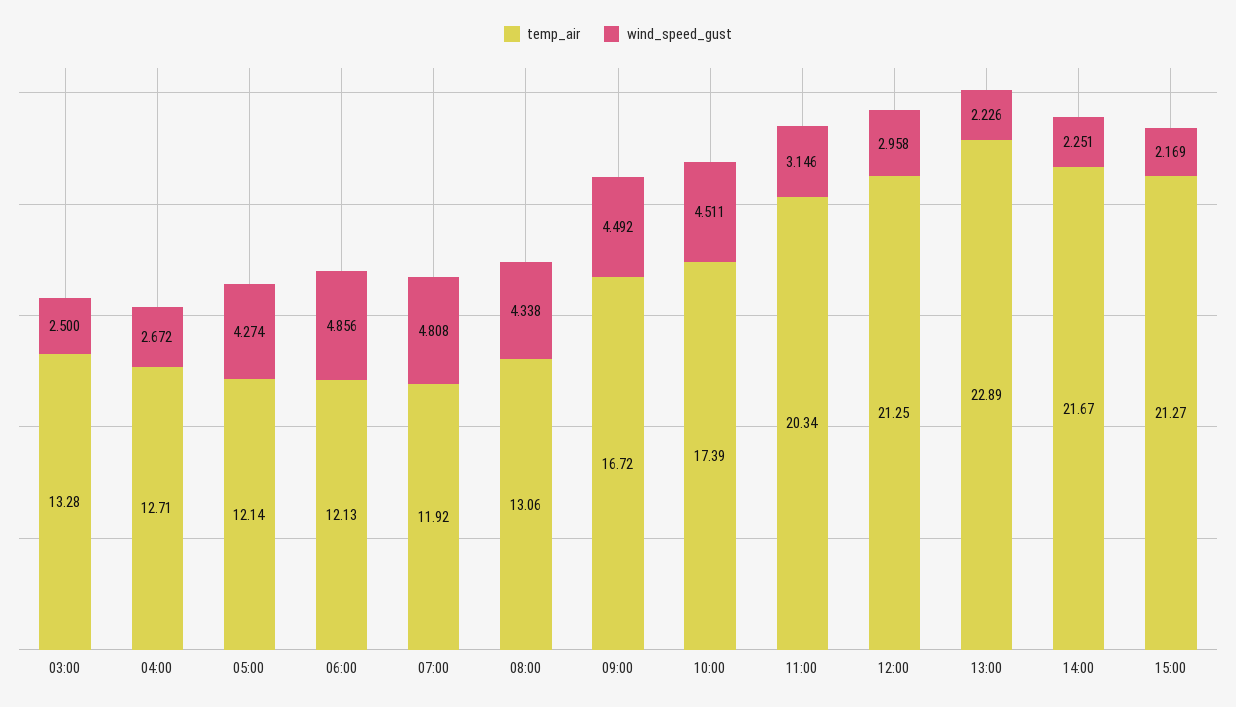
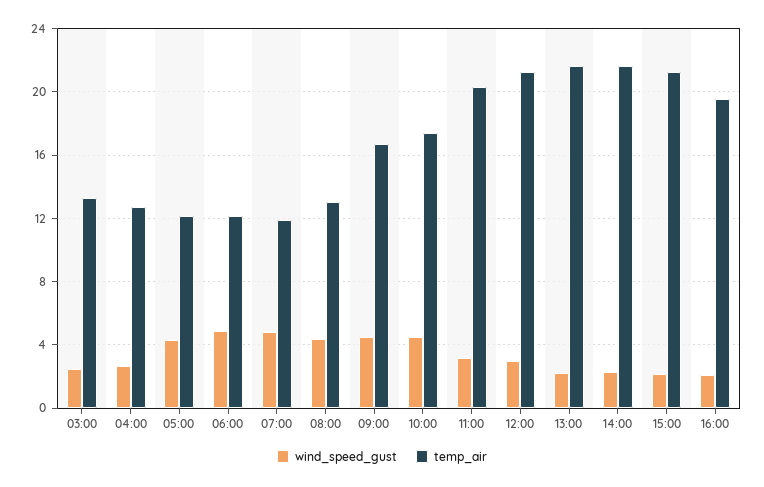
temp_air, 13:00: 22.89 -> 21.5
wind_speed_gust, 16:00: none -> 2
temp_air, 16:00: none -> 19.5

